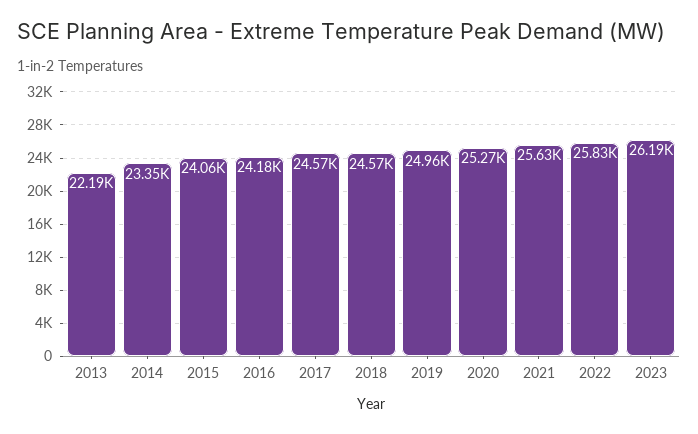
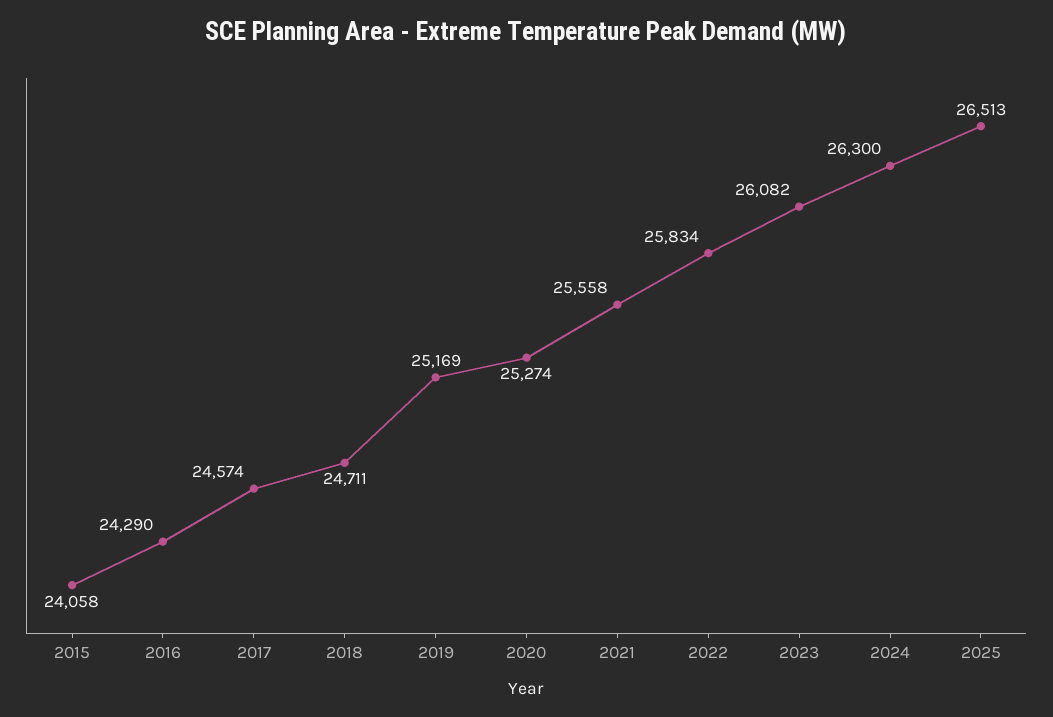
2013: 22190 -> none
2014: 23350 -> none
2016: 24180 -> 24290
2018: 24570 -> 24711
2019: 24960 -> 25169
2021: 25630 -> 25558
2023: 26190 -> 26082
2024: none -> 26300
2025: none -> 26513

